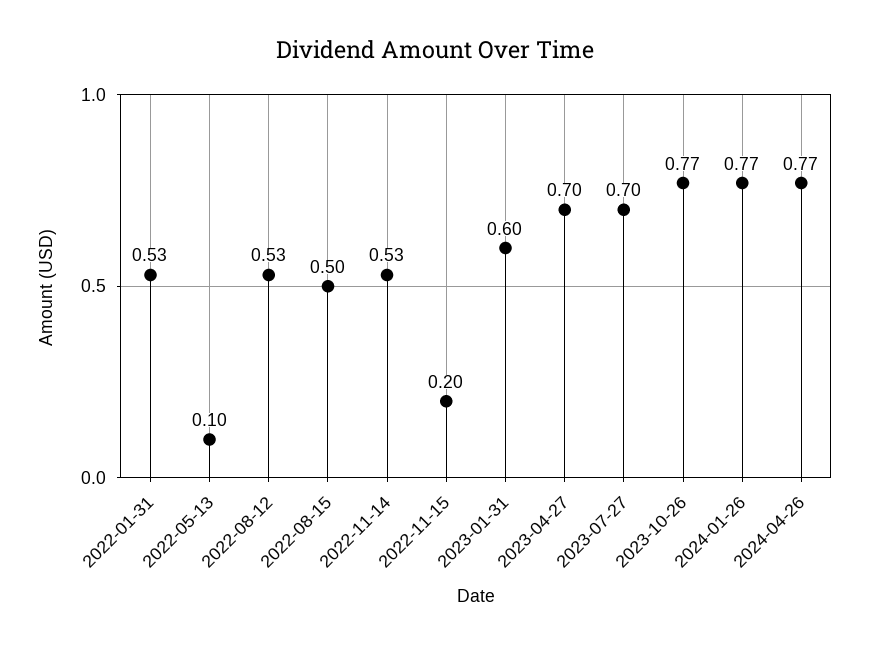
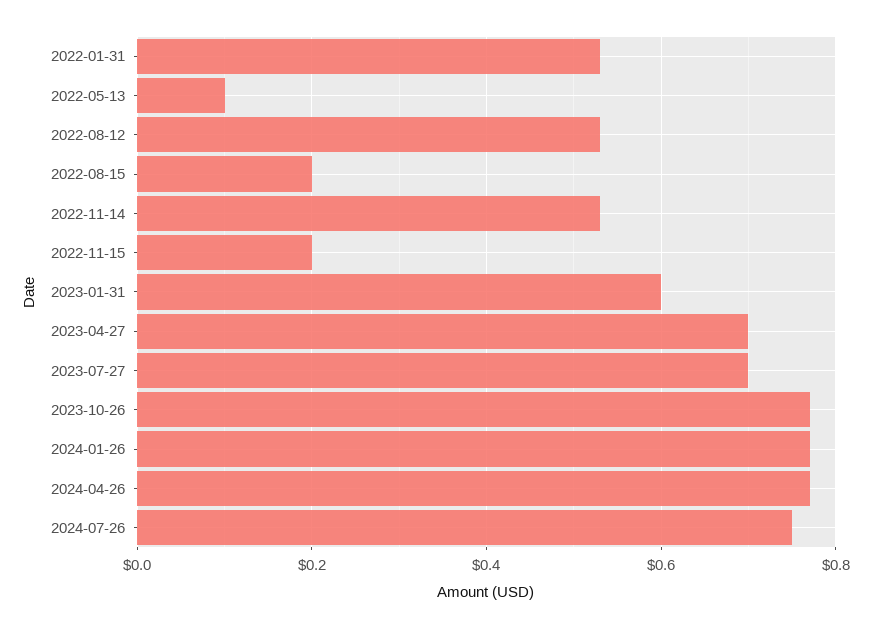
2022-08-15: 0.5 -> 0.2
2024-07-26: none -> 0.75

